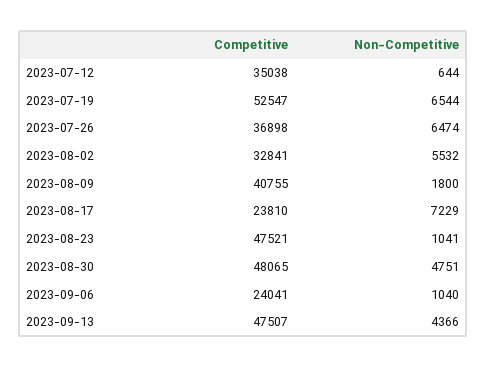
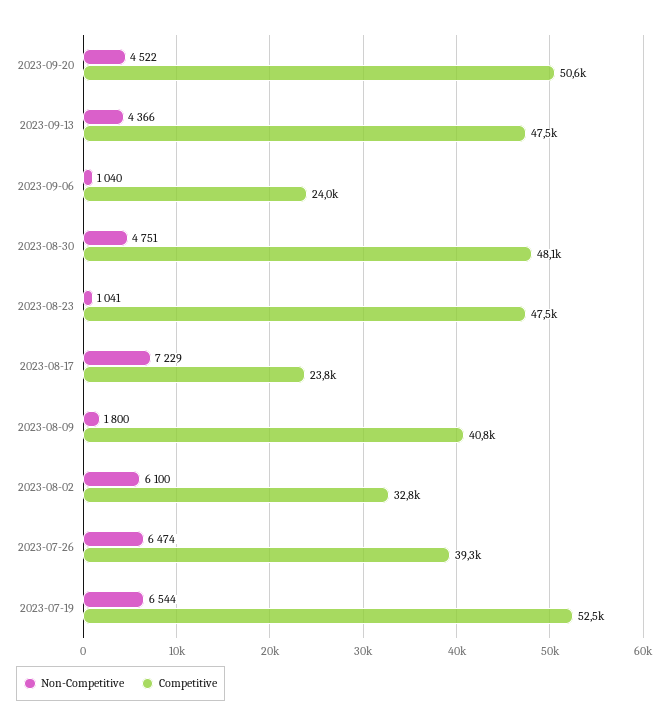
Competitive, 2023-07-12: 35038 -> none
Non-Competitive, 2023-07-12: 644 -> none
Competitive, 2023-07-26: 36898 -> 39300
Non-Competitive, 2023-08-02: 5532 -> 6100
Non-Competitive, 2023-09-20: none -> 4522
Competitive, 2023-09-20: none -> 50600

